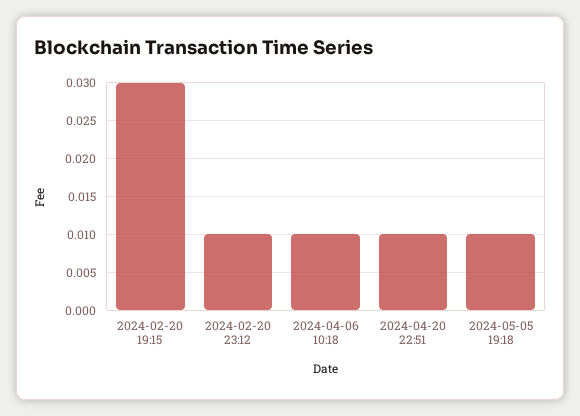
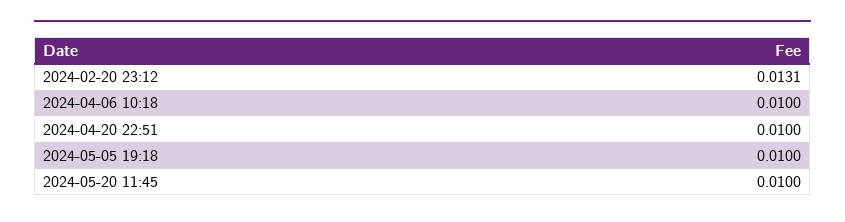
2024-02-20 19:15: 0.03 -> none
2024-02-20 23:12: 0.01 -> 0.0131
2024-05-20 11:45: none -> 0.01

